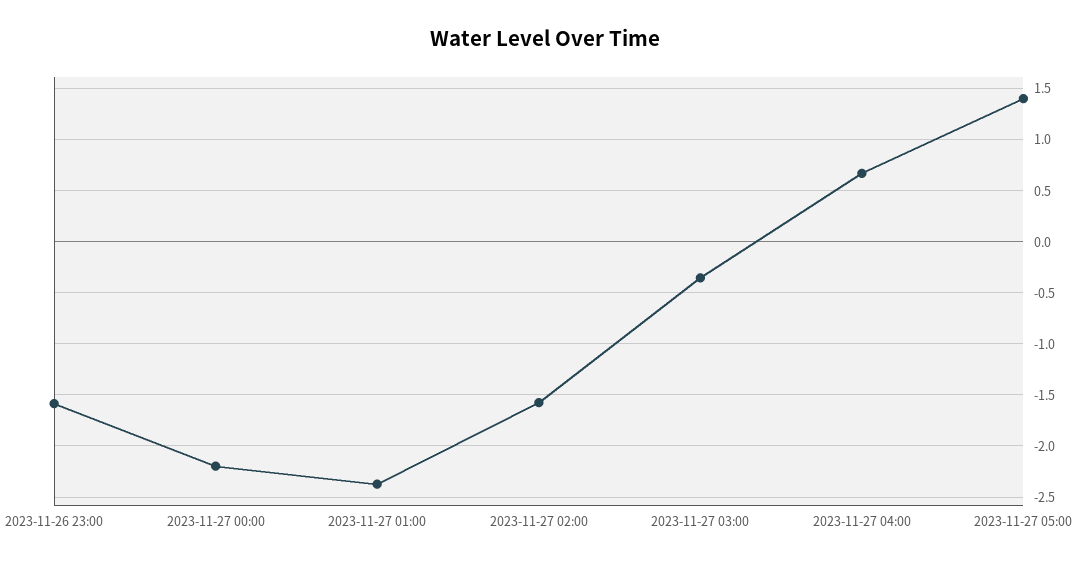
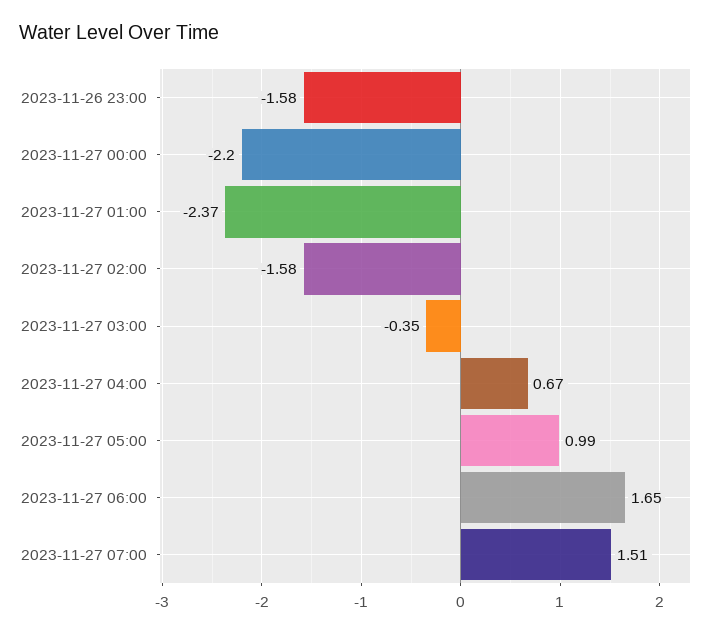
2023-11-27 05:00: 1.4 -> 0.99
2023-11-27 06:00: none -> 1.65
2023-11-27 07:00: none -> 1.51

